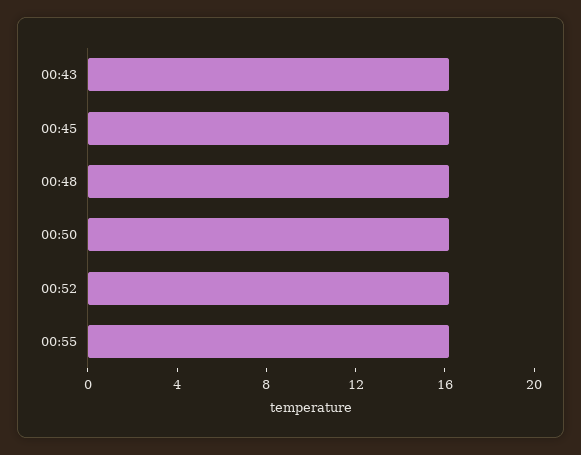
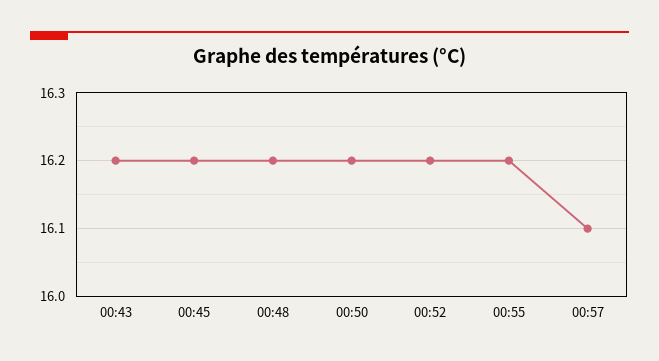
00:57: none -> 16.1

